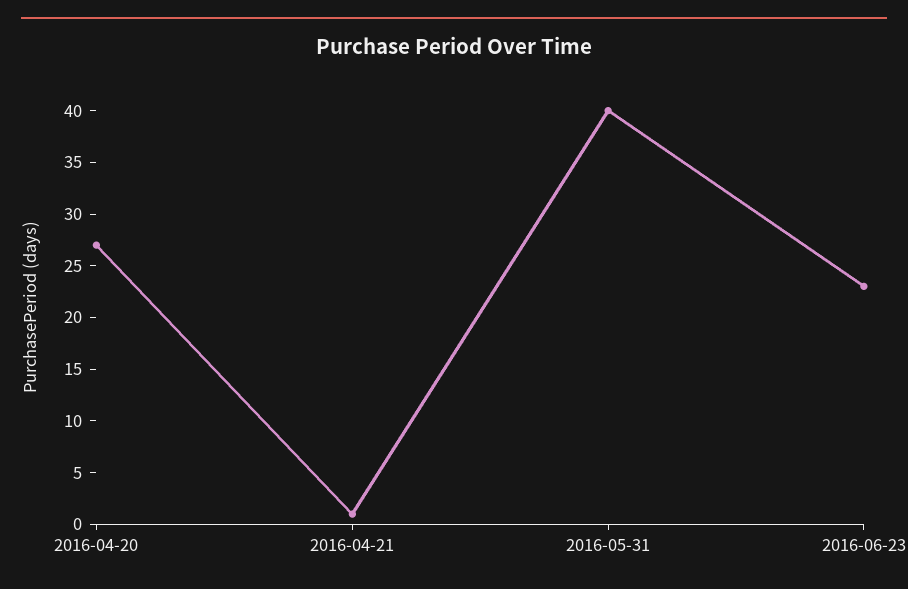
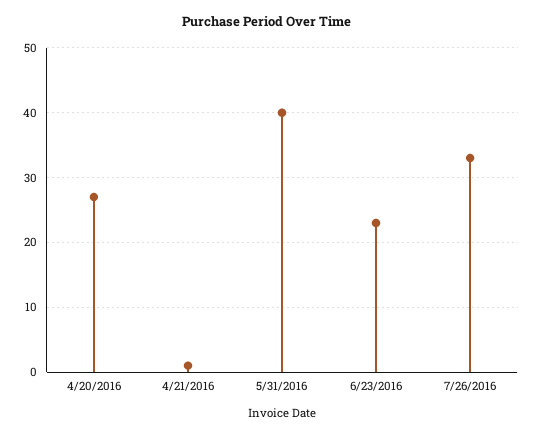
7/26/2016: none -> 33

